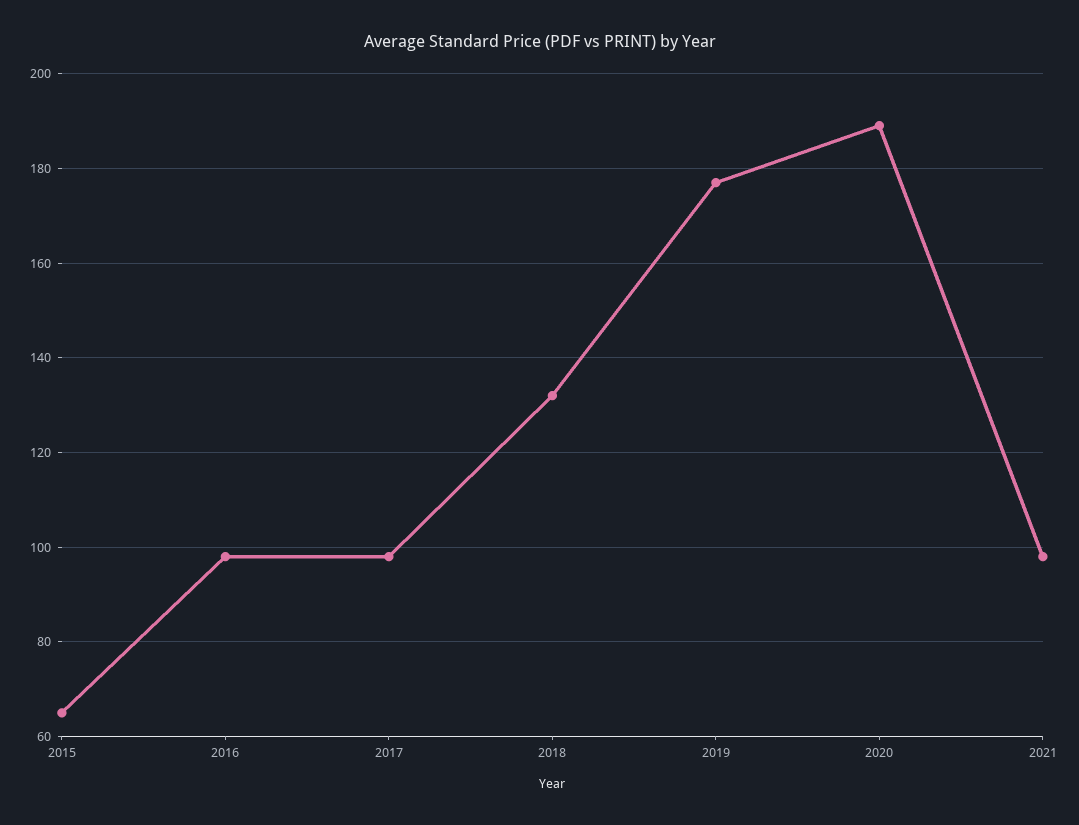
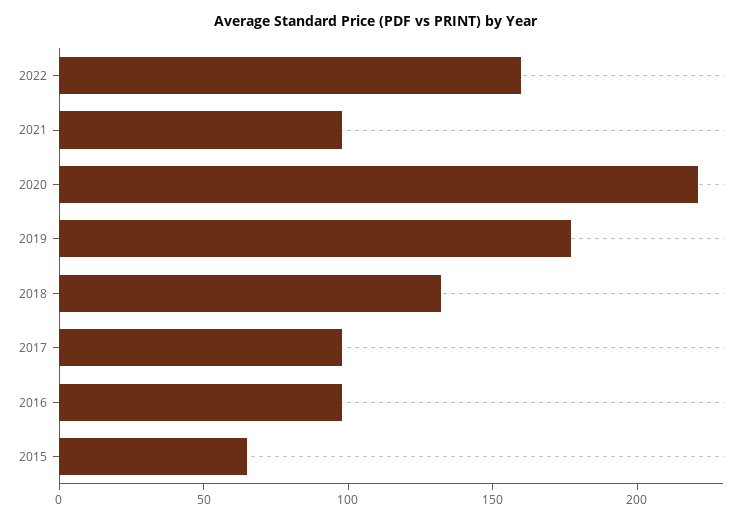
2020: 190 -> 220
2022: none -> 160

